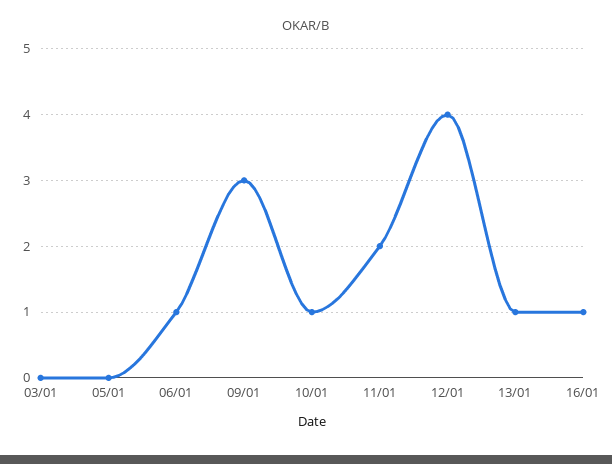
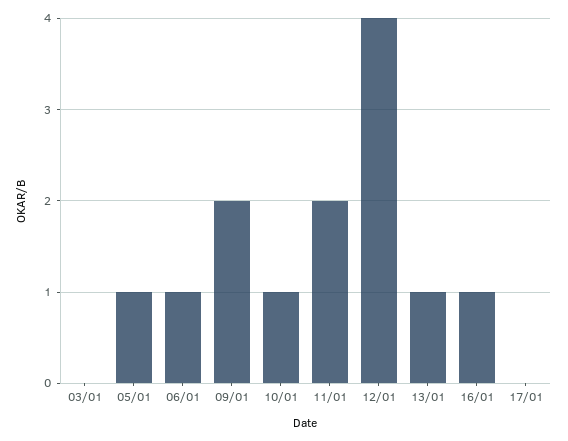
05/01: 0 -> 1
09/01: 3 -> 2
17/01: none -> 0

